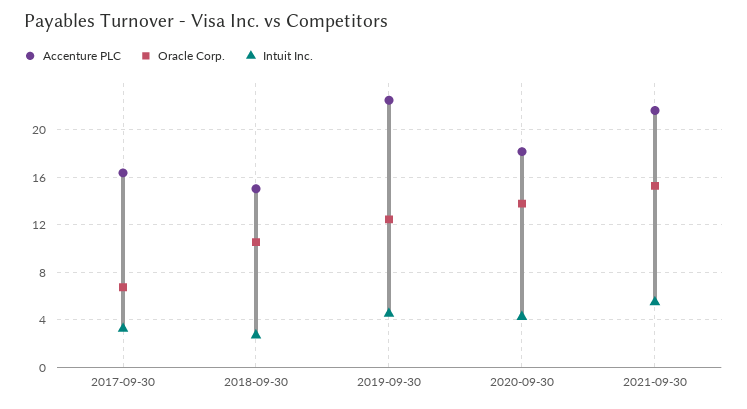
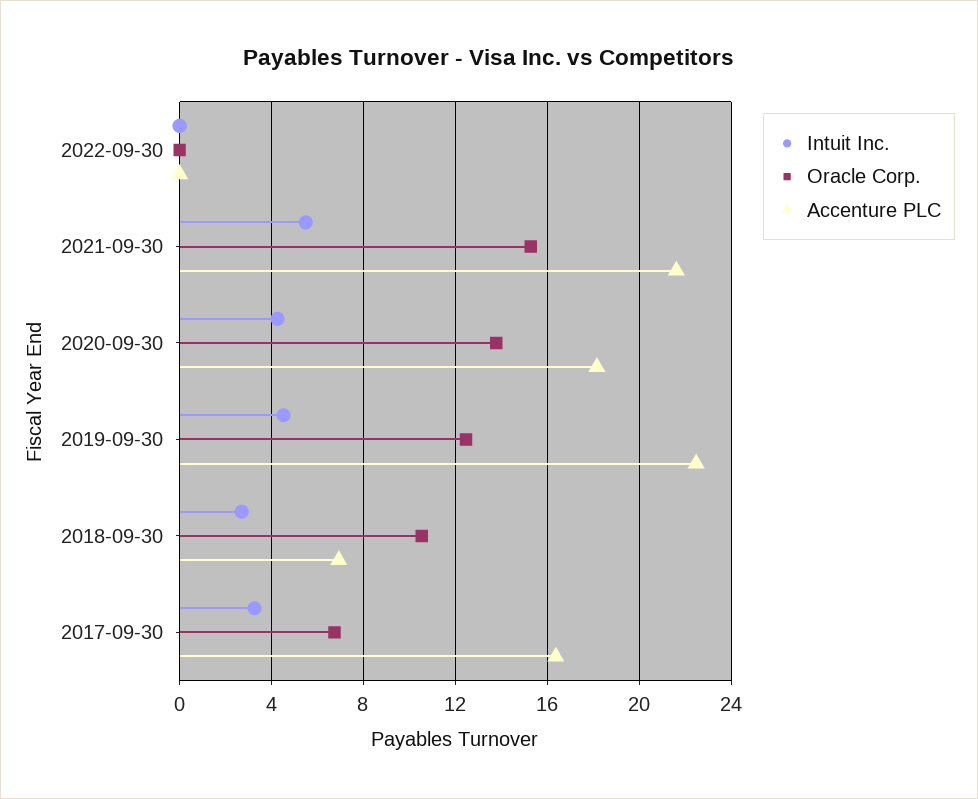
Accenture PLC, 2018-09-30: 15 -> 7
Intuit Inc., 2022-09-30: none -> 0
Oracle Corp., 2022-09-30: none -> 0
Accenture PLC, 2022-09-30: none -> 0

